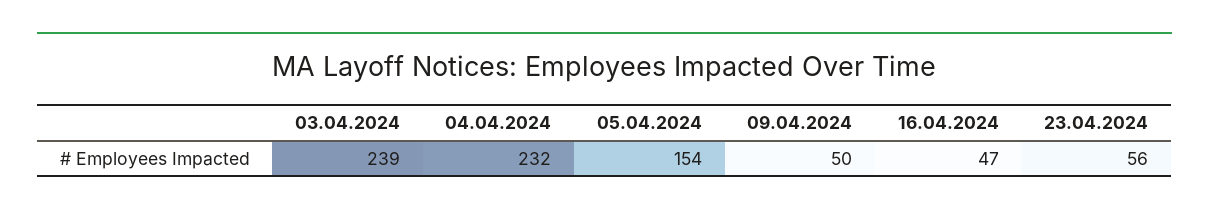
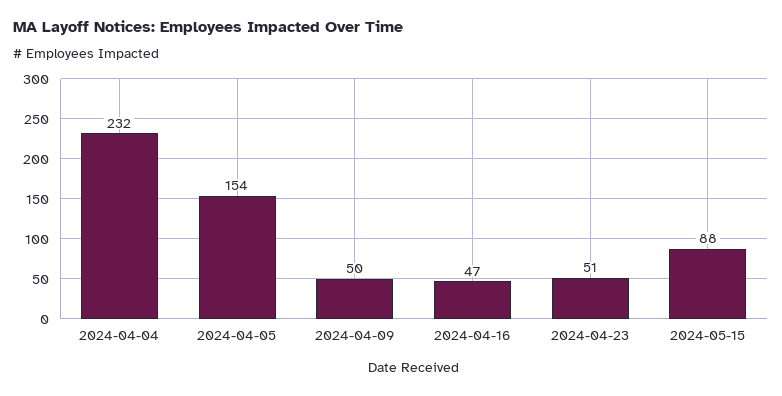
03.04.2024: 239 -> none
23.04.2024: 56 -> 51
2024-05-15: none -> 88

